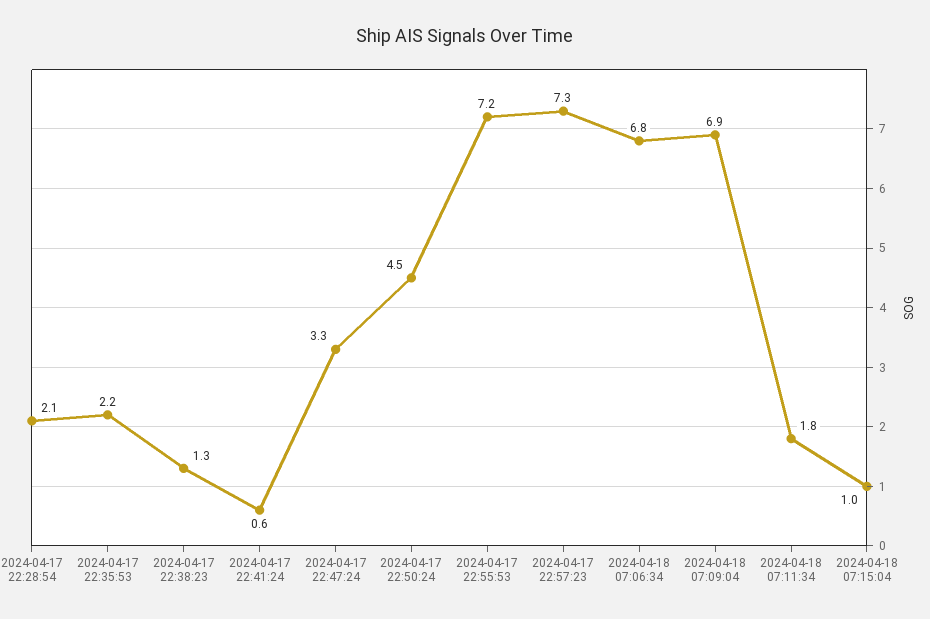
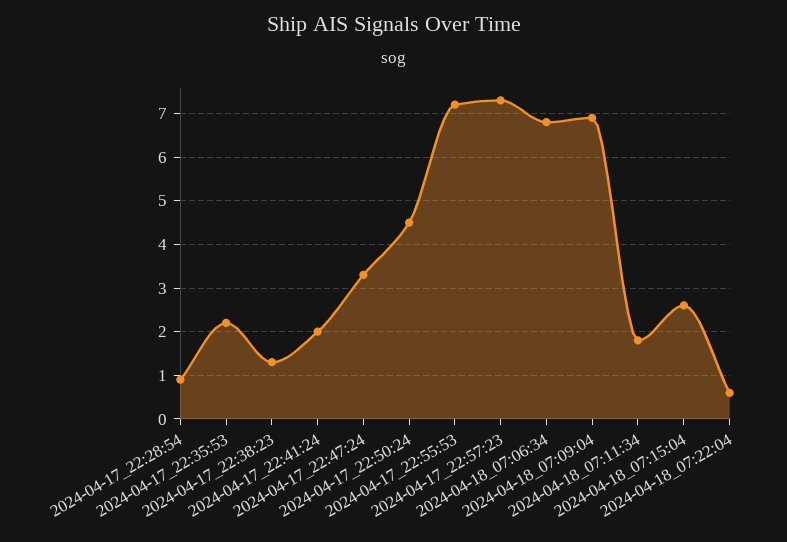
2024-04-17 22:28:54: 2.1 -> 1
2024-04-17 22:41:24: 0.6 -> 2
2024-04-18 07:15:04: 1 -> 2.5
2024-04-18_07:22:04: none -> 0.5

